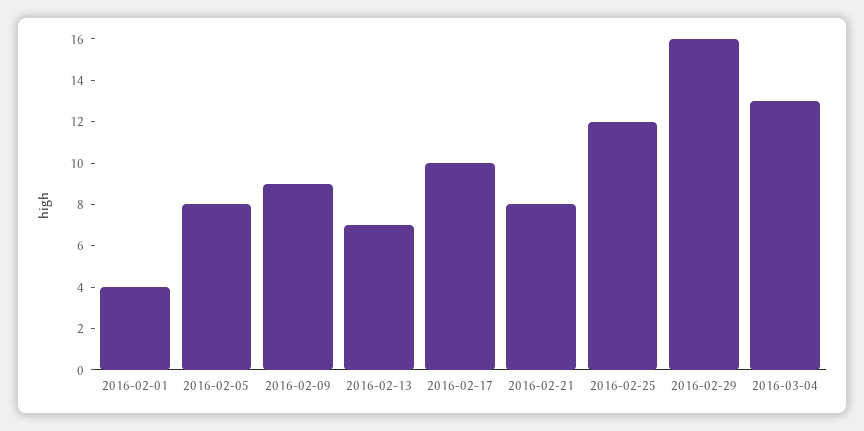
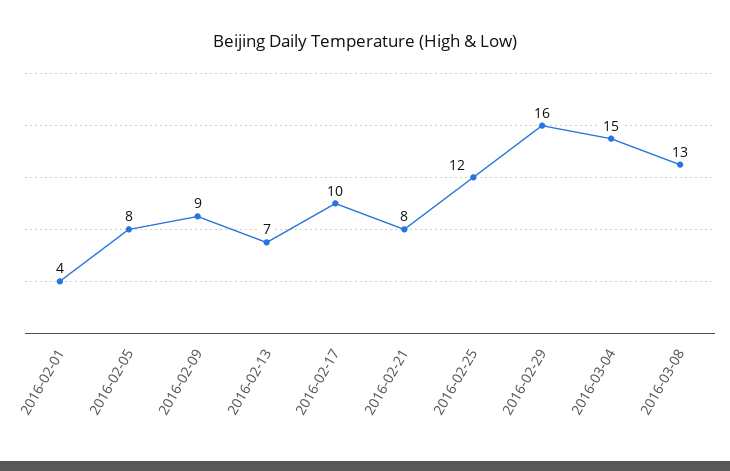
2016-03-04: 13 -> 15
2016-03-08: none -> 13

